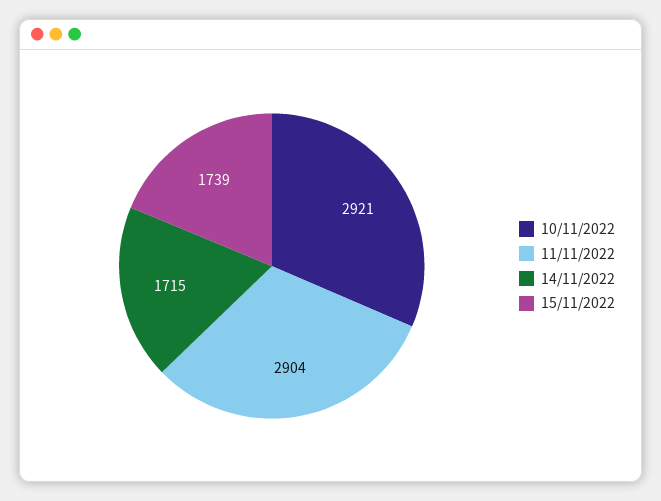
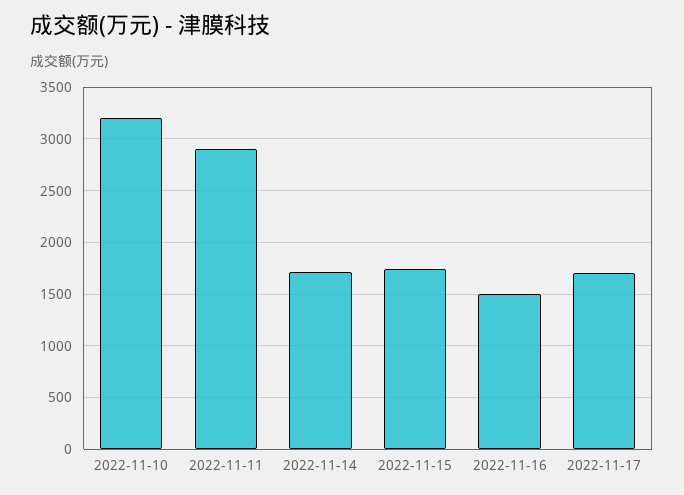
10/11/2022: 2921 -> 3200
2022-11-16: none -> 1500
2022-11-17: none -> 1700

